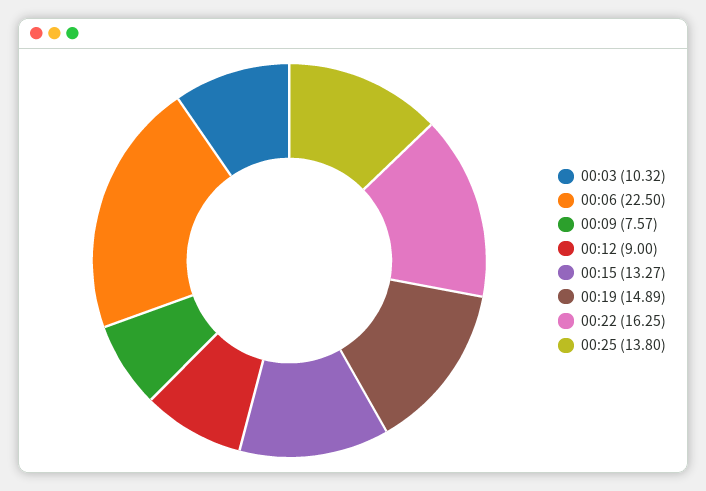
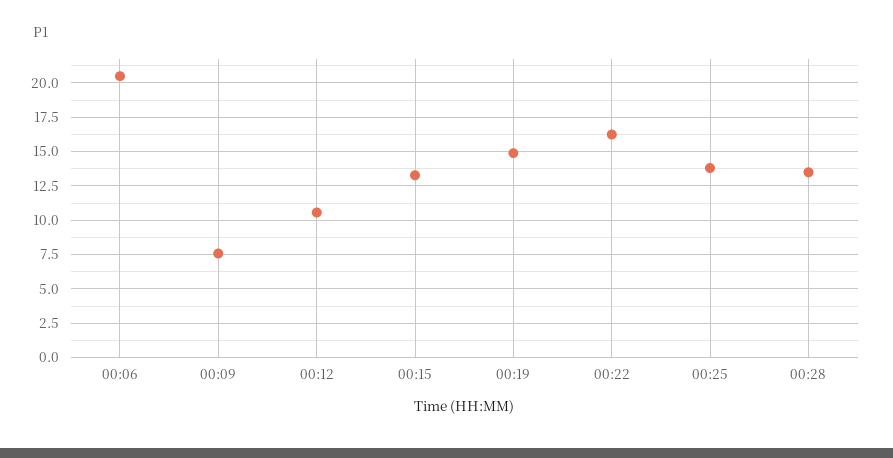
00:03: 10.32 -> none
00:06: 22.5 -> 20.5
00:12: 9 -> 10.5
00:28: none -> 13.5

